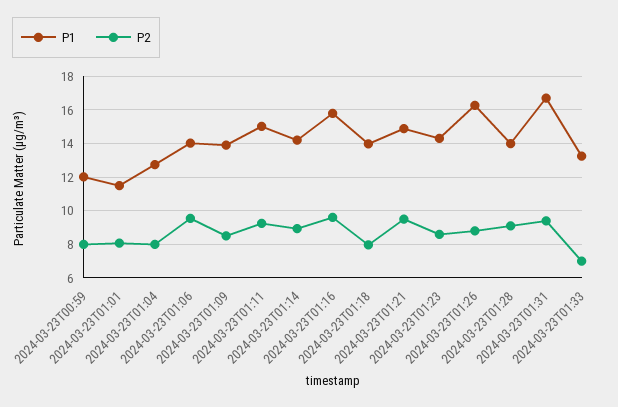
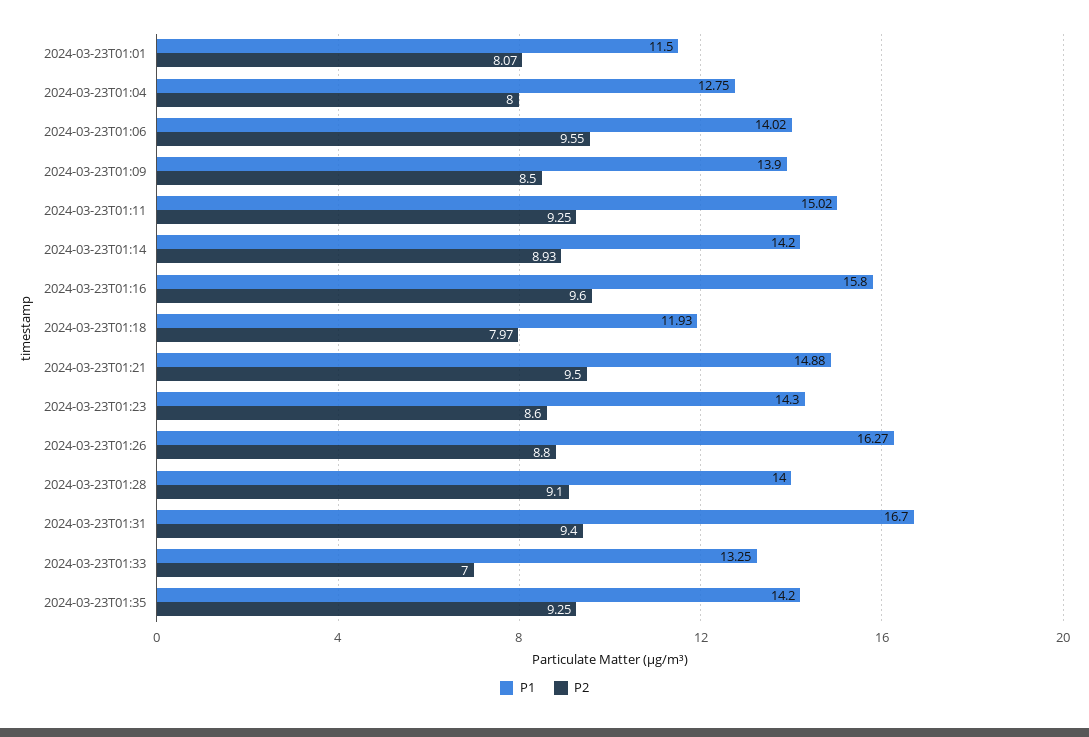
P1, 2024-03-23T00:59: 12 -> none
P2, 2024-03-23T00:59: 8 -> none
P1, 2024-03-23T01:18: 14 -> 11.93
P1, 2024-03-23T01:35: none -> 14.2
P2, 2024-03-23T01:35: none -> 9.25

